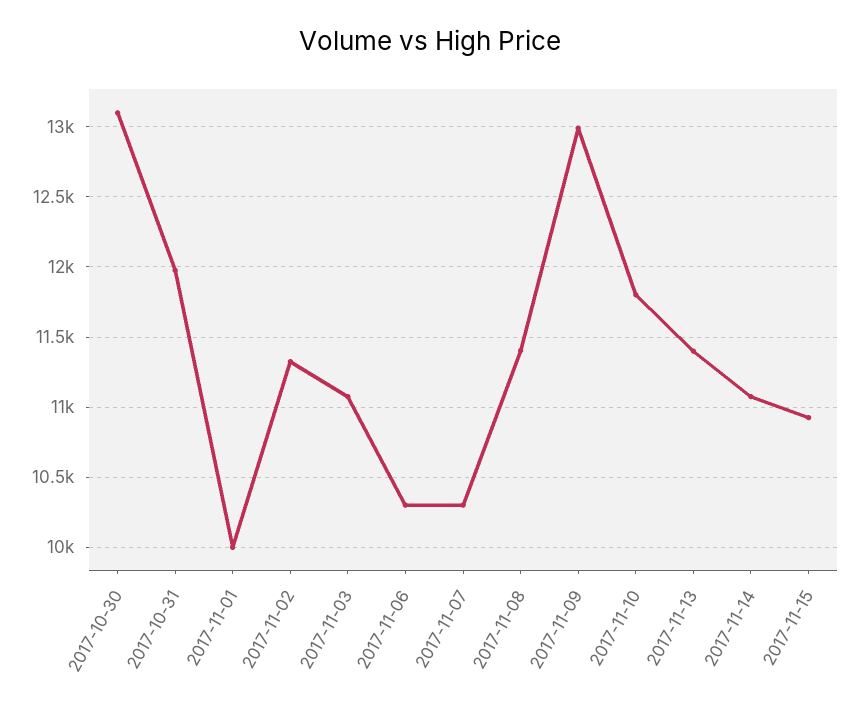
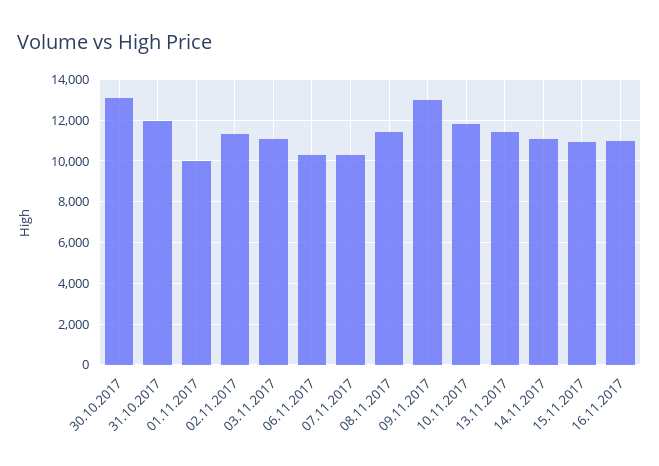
16.11.2017: none -> 11000

